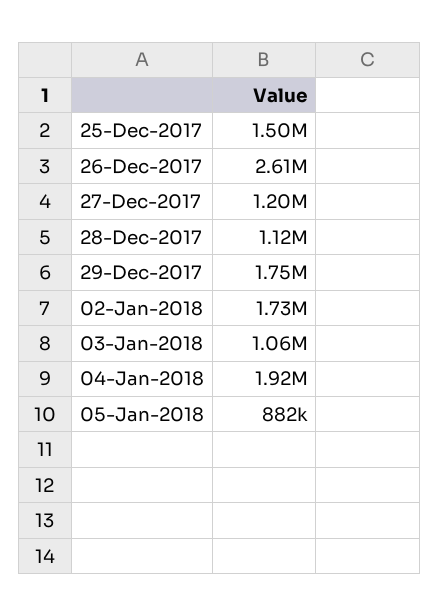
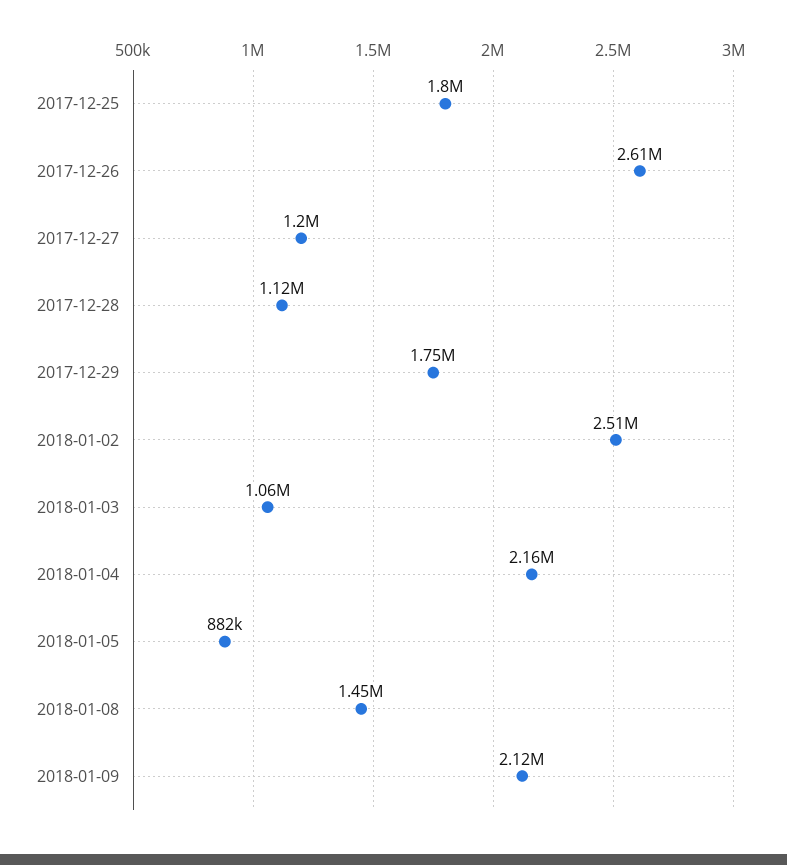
25-Dec-2017: 1500000 -> 1800000
02-Jan-2018: 1730000 -> 2510000
04-Jan-2018: 1920000 -> 2160000
2018-01-08: none -> 1450000
2018-01-09: none -> 2120000

